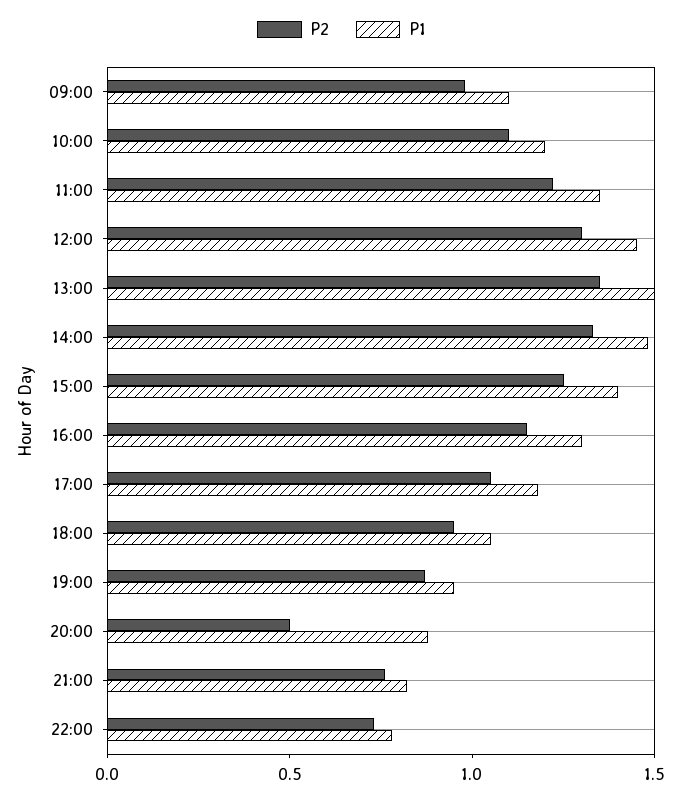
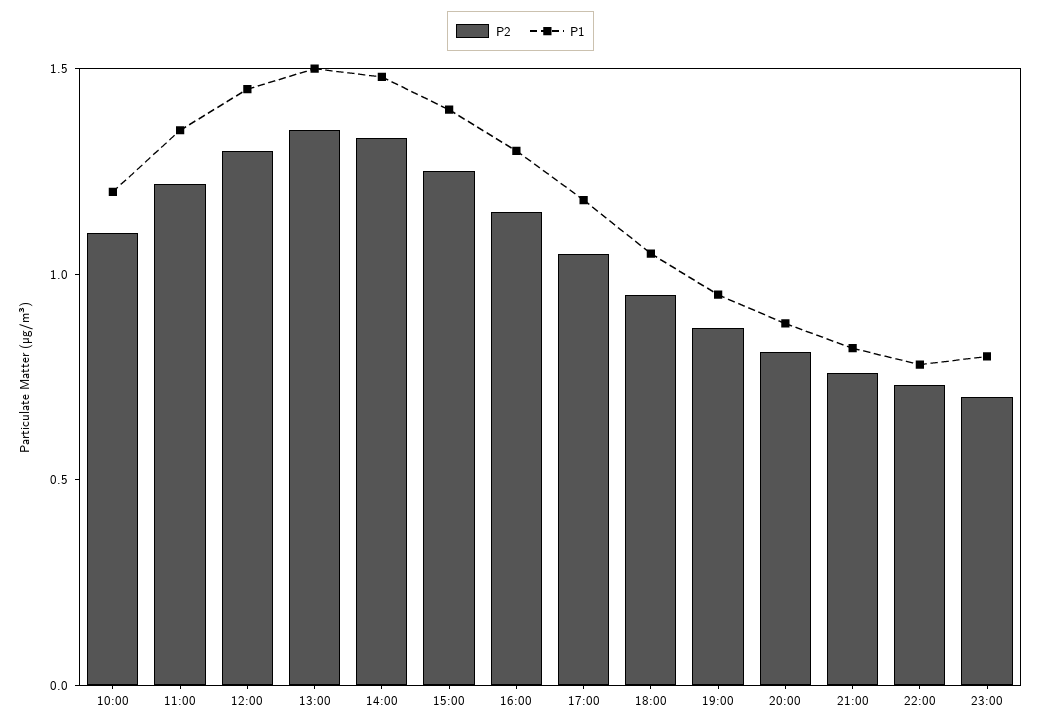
P2, 09:00: 1 -> none
P1, 09:00: 1.1 -> none
P2, 20:00: 0.5 -> 0.8
P2, 23:00: none -> 0.7
P1, 23:00: none -> 0.8

